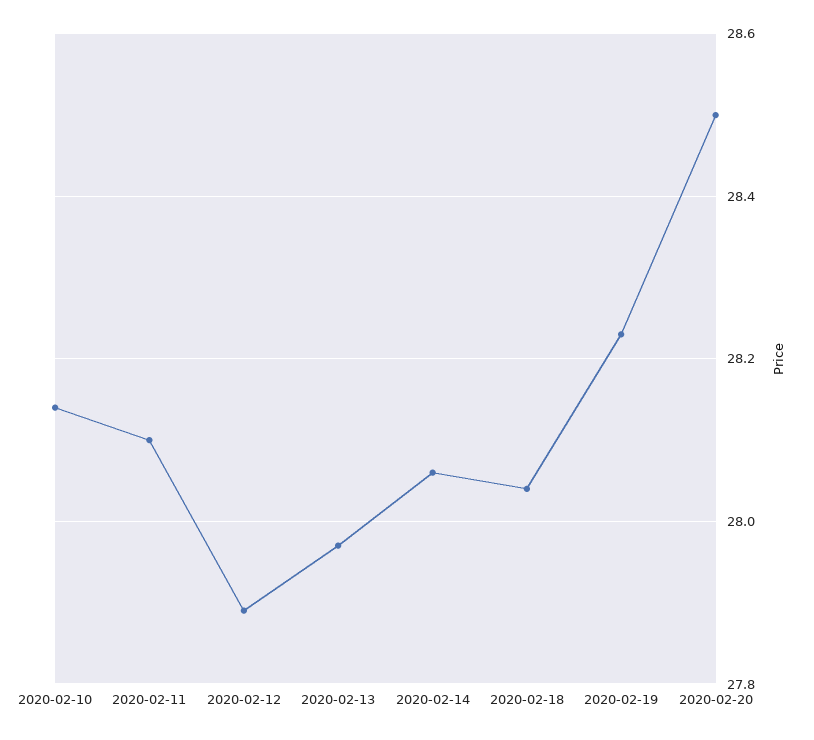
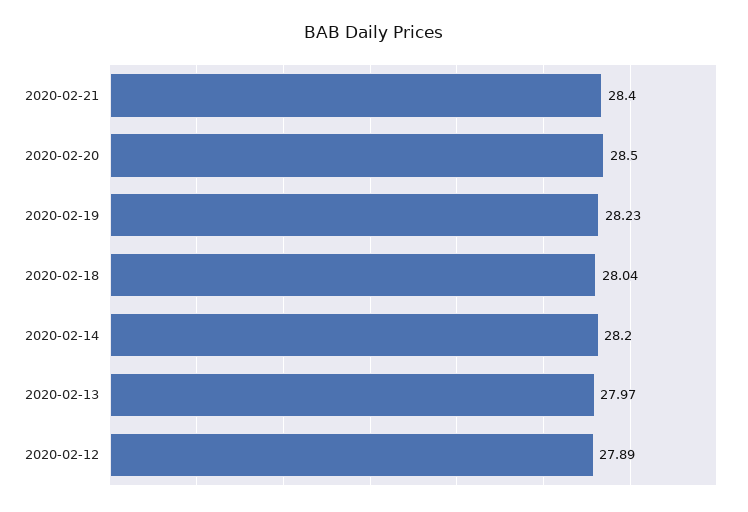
2020-02-10: 28.15 -> none
2020-02-11: 28.1 -> none
2020-02-14: 28.05 -> 28.2
2020-02-21: none -> 28.4

